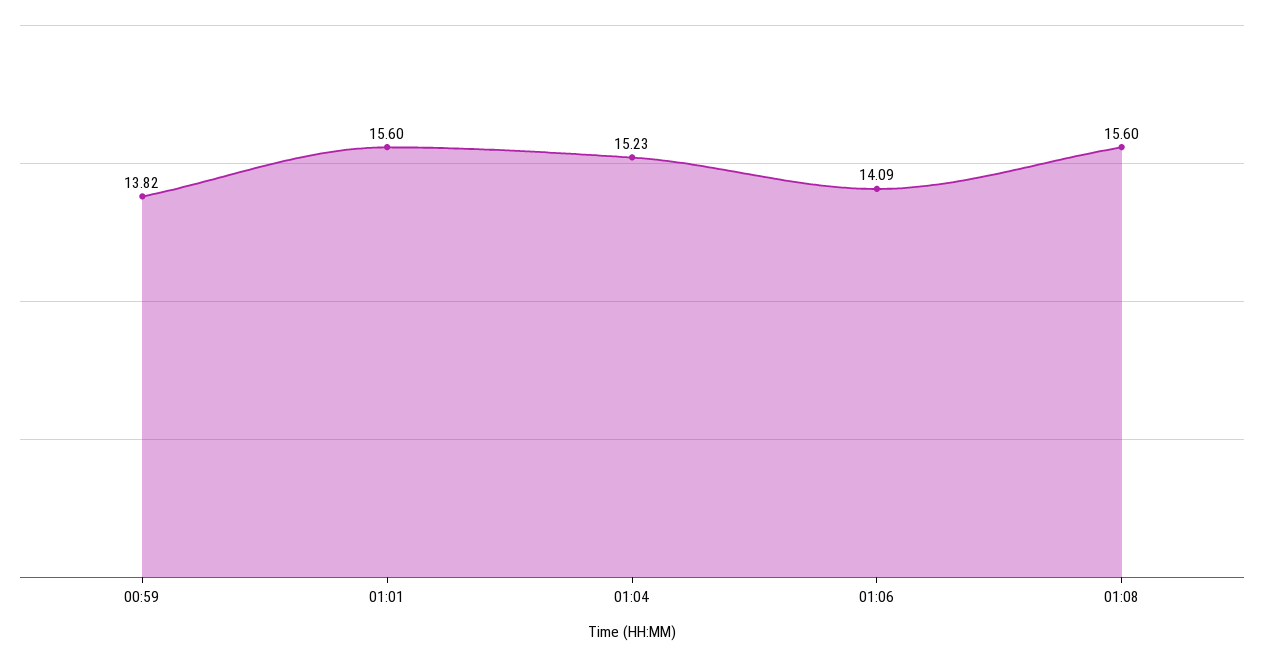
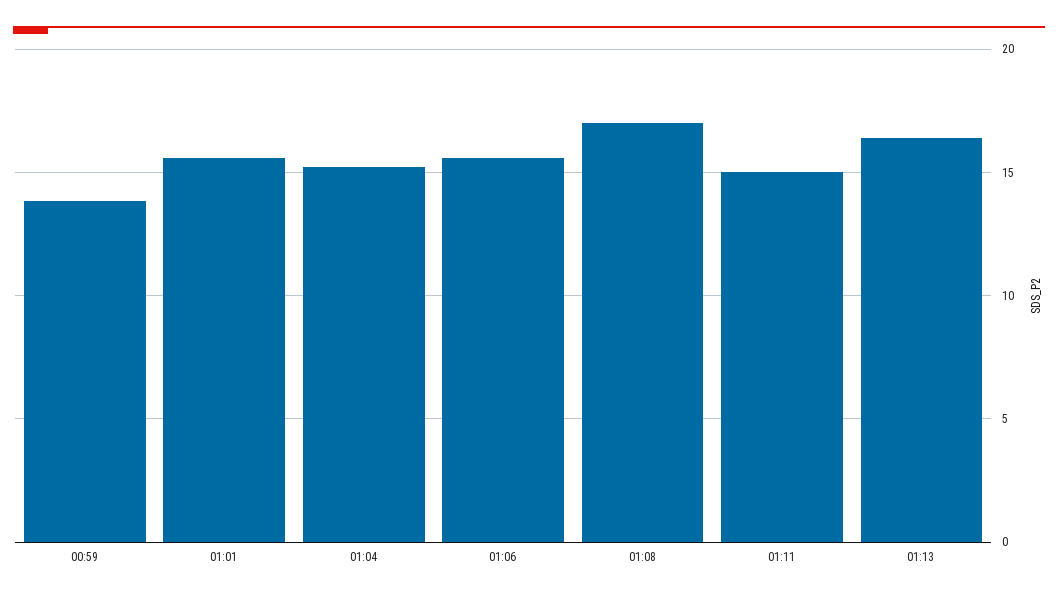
01:06: 14.09 -> 15.5
01:08: 15.6 -> 17
01:11: none -> 15
01:13: none -> 16.5

